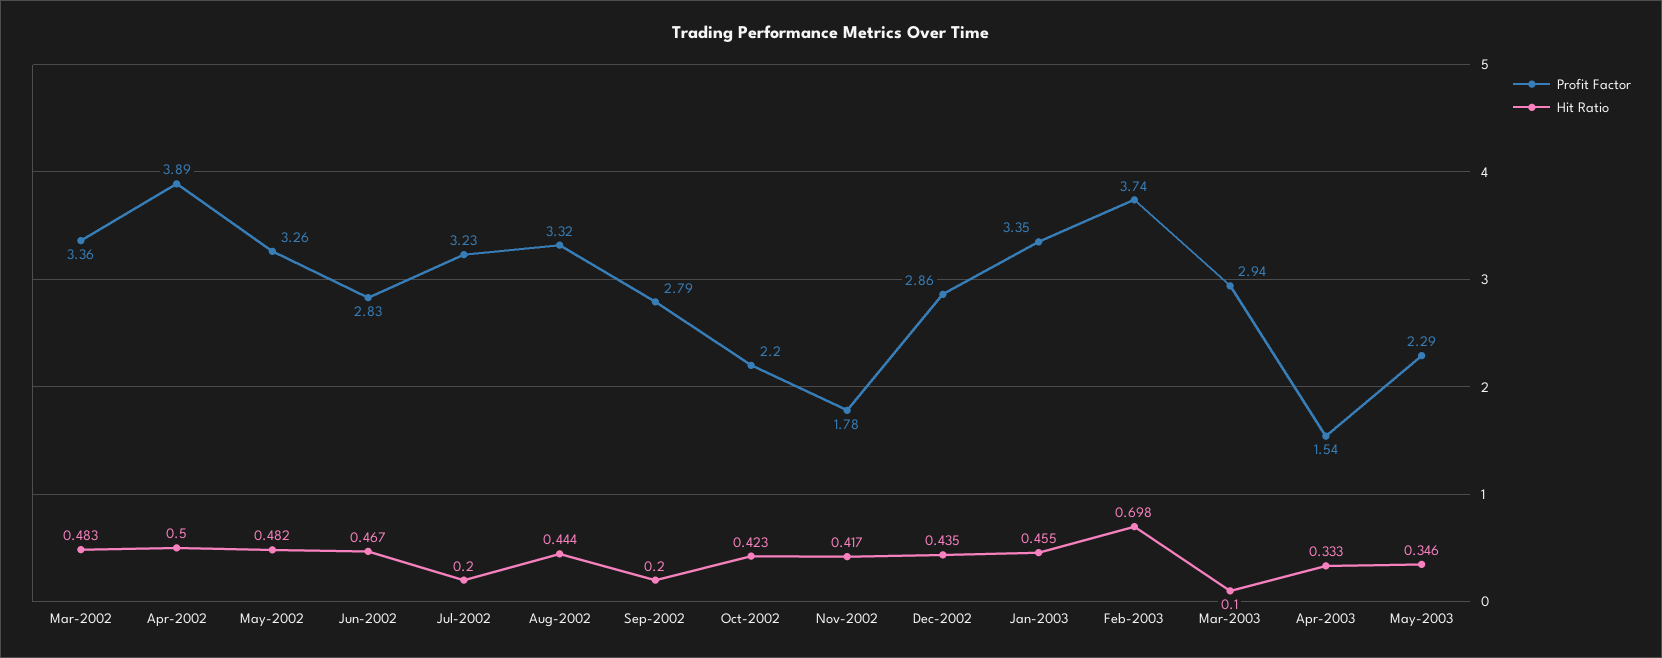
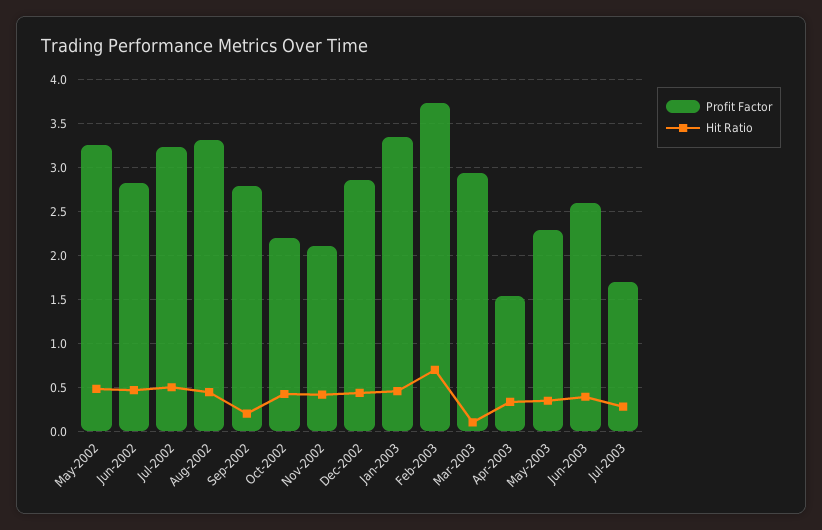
Profit Factor, Mar-2002: 3.36 -> none
Hit Ratio, Mar-2002: 0.483 -> none
Profit Factor, Apr-2002: 3.89 -> none
Hit Ratio, Apr-2002: 0.5 -> none
Hit Ratio, Jul-2002: 0.2 -> 0.5
Profit Factor, Nov-2002: 1.78 -> 2.1
Profit Factor, Jun-2003: none -> 2.6
Hit Ratio, Jun-2003: none -> 0.4
Profit Factor, Jul-2003: none -> 1.7
Hit Ratio, Jul-2003: none -> 0.3

